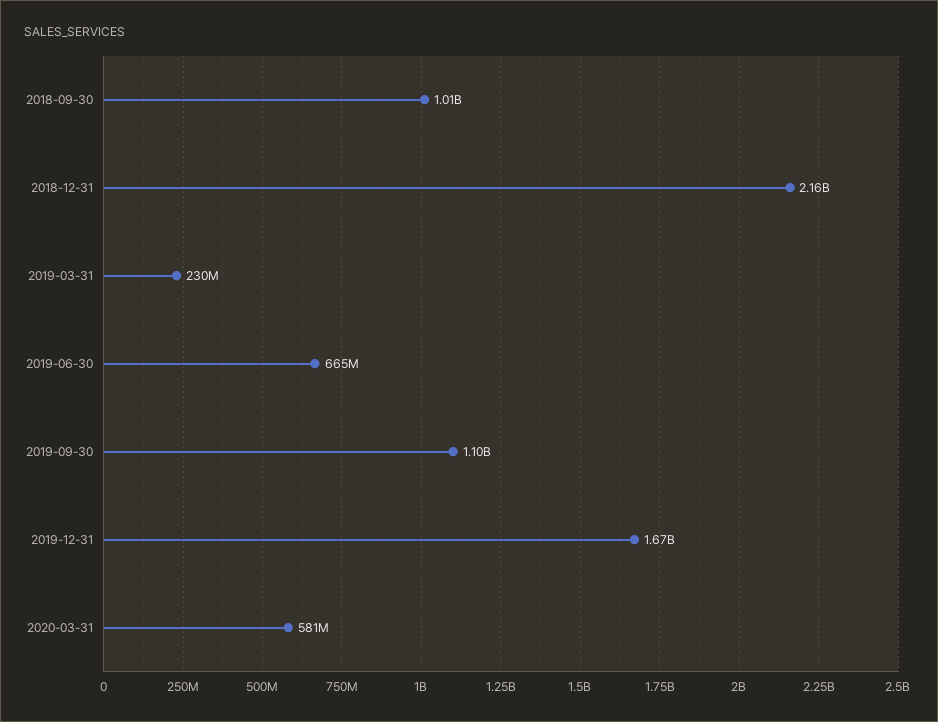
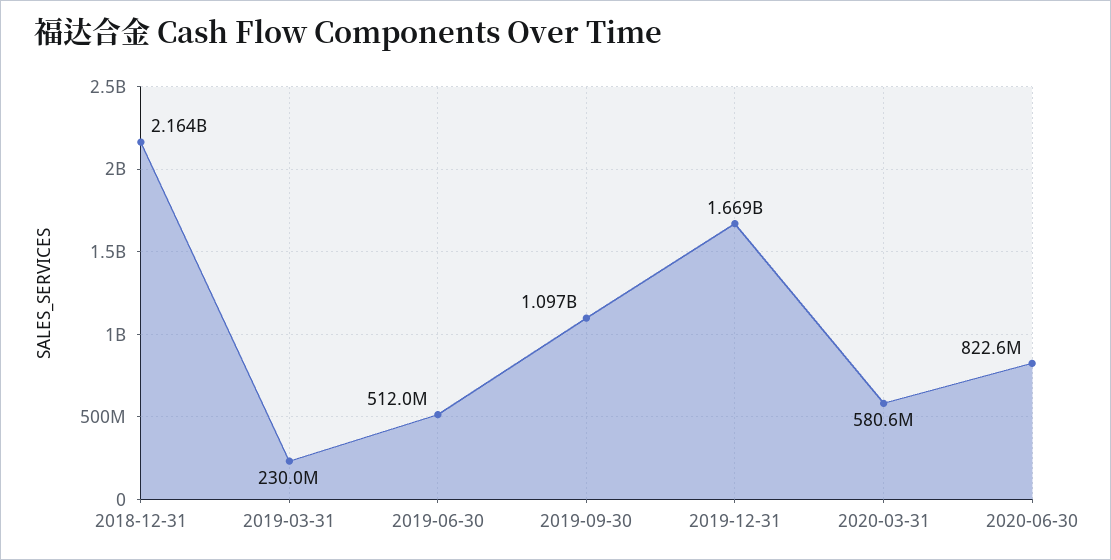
2018-09-30: 1010000000 -> none
2019-06-30: 665000000 -> 512000000
2020-06-30: none -> 822600000

